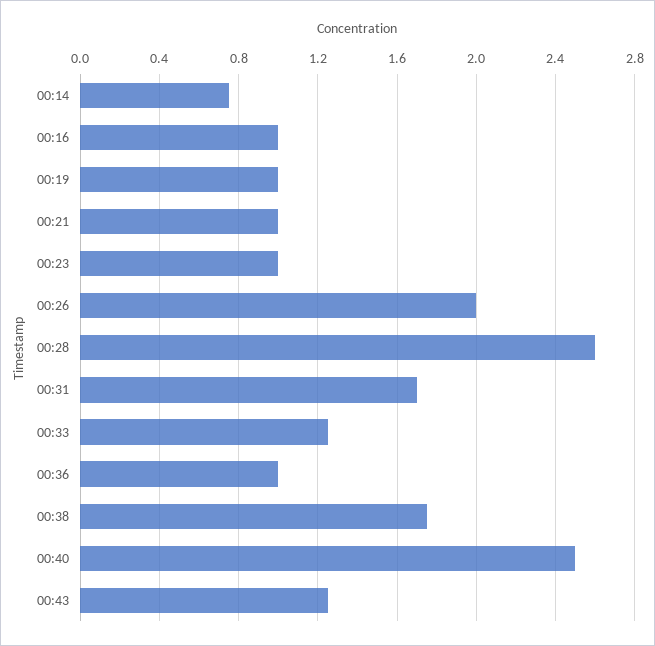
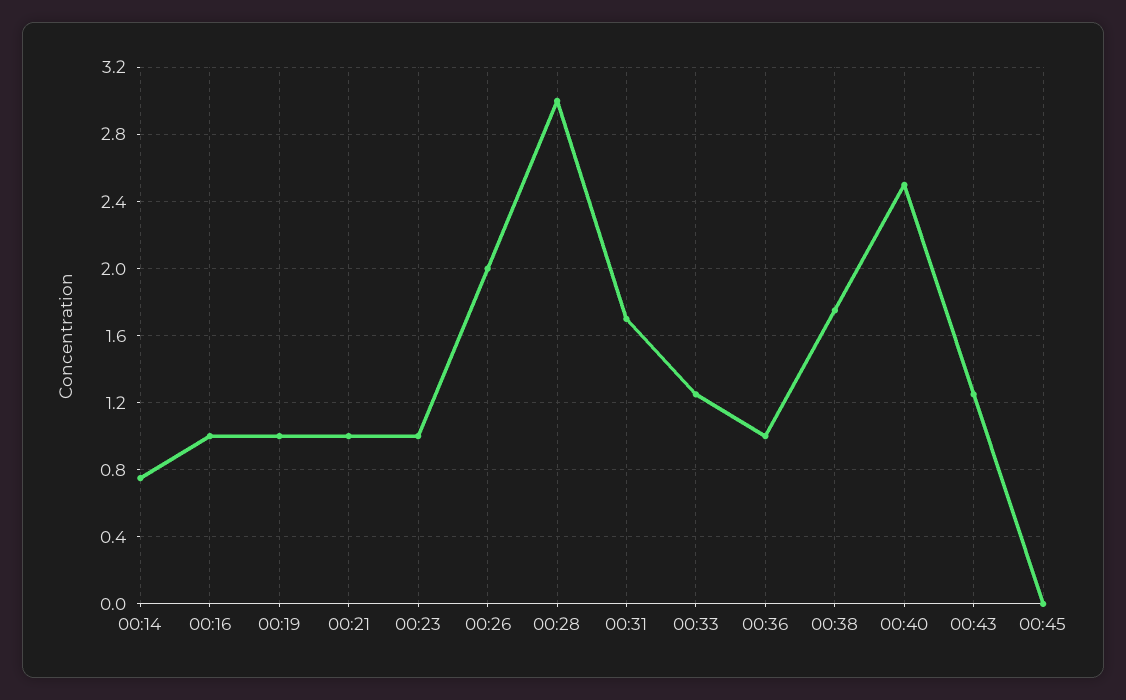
00:28: 2.6 -> 3
00:45: none -> 0

